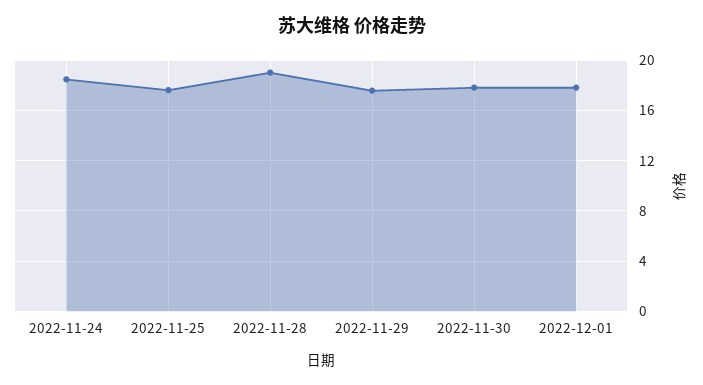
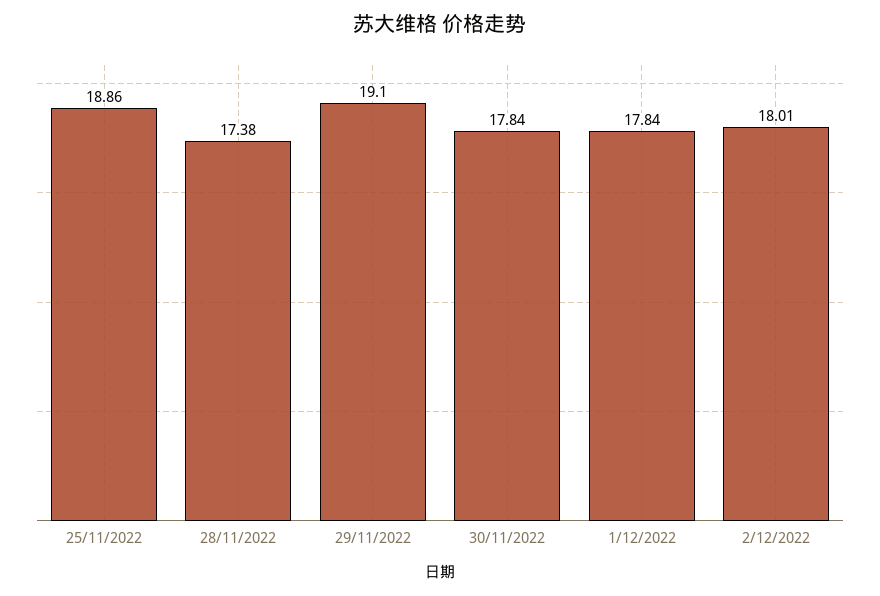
2022-11-24: 18.5 -> none
2022-11-25: 17.5 -> 18.86
2022-11-28: 19 -> 17.38
2022-11-29: 17.5 -> 19.1
2/12/2022: none -> 18.01

